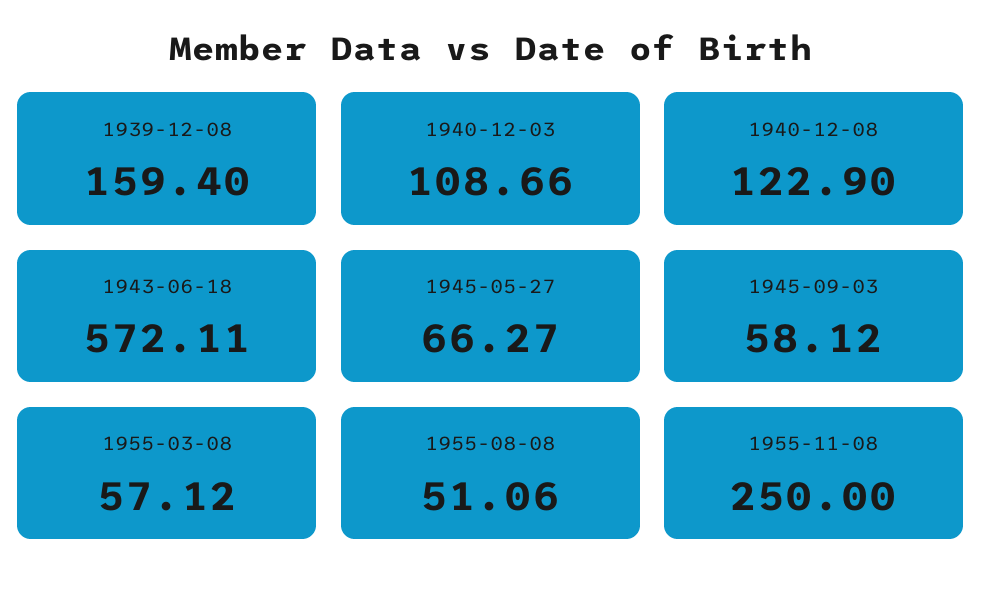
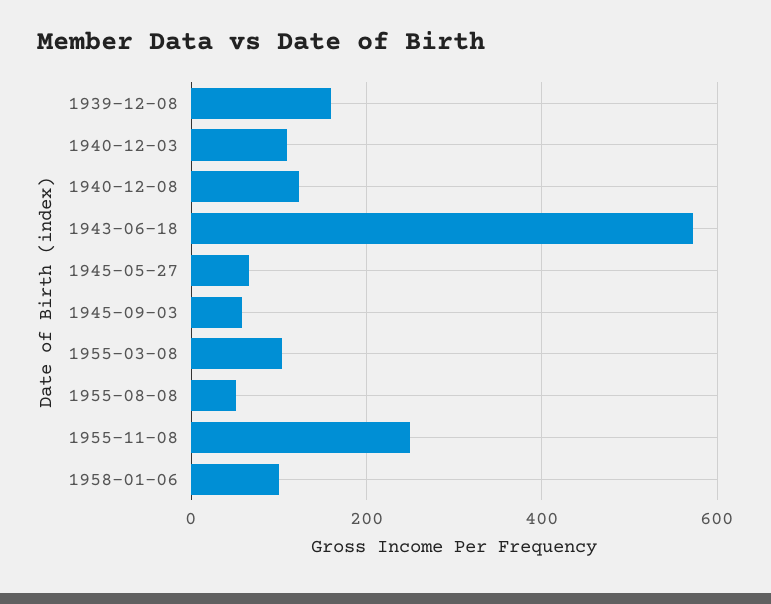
1955-03-08: 57.12 -> 100
1958-01-06: none -> 100

